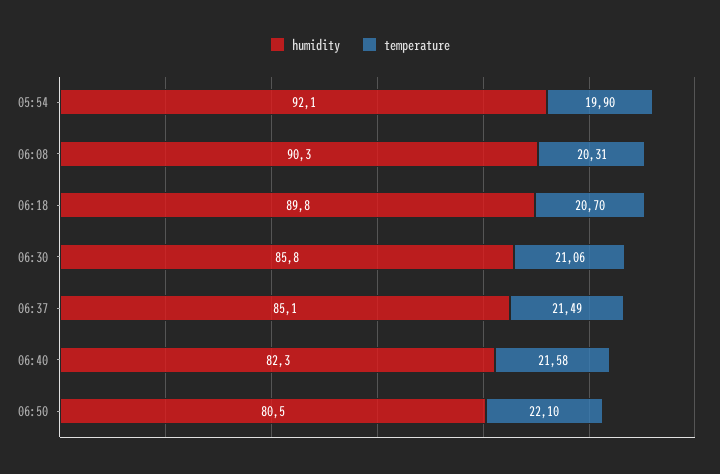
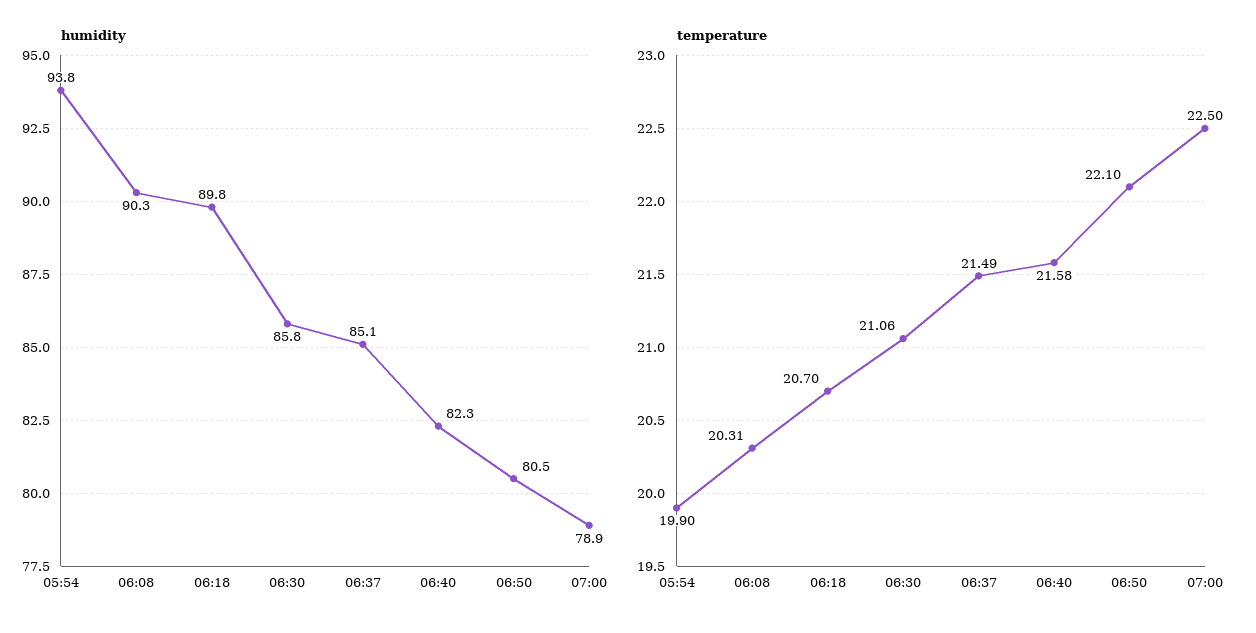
humidity, 05:54: 92.1 -> 93.8
humidity, 07:00: none -> 78.9
temperature, 07:00: none -> 22.5

